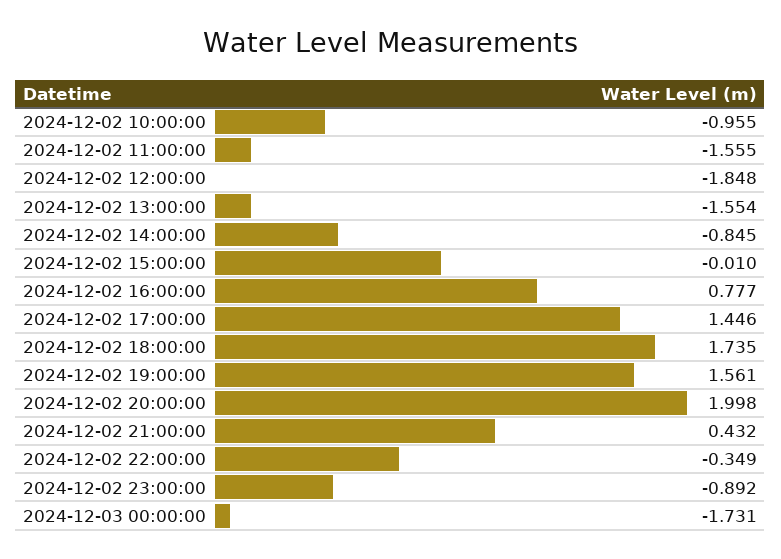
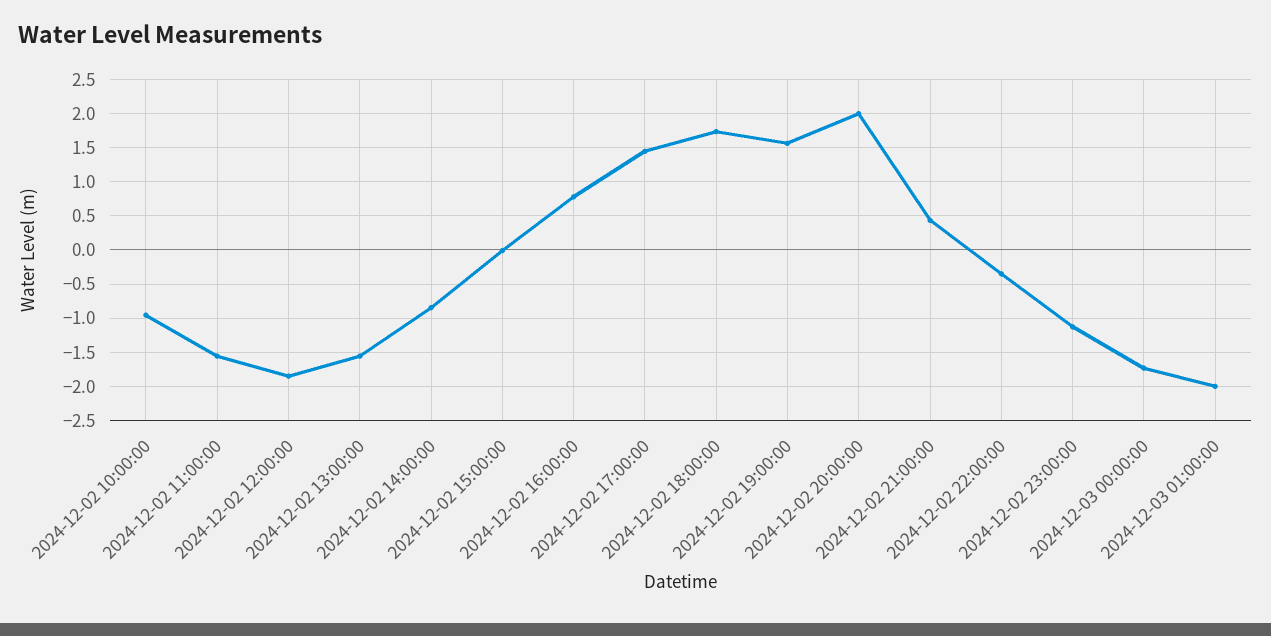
2024-12-02 23:00:00: -0.892 -> -1.1
2024-12-03 01:00:00: none -> -2

